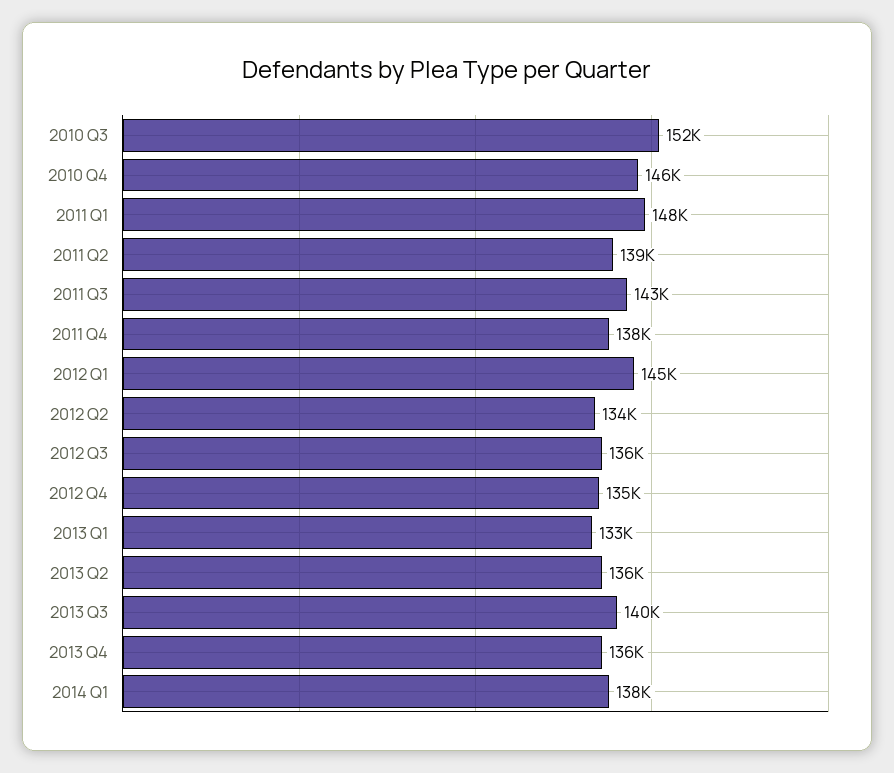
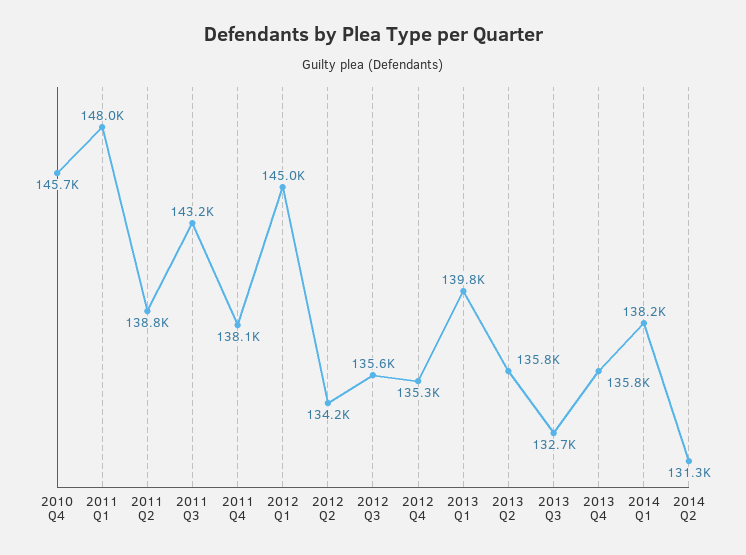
2010 Q3: 152000 -> none
2013 Q1: 133000 -> 139800
2013 Q3: 140000 -> 132700
2014 Q2: none -> 131300

